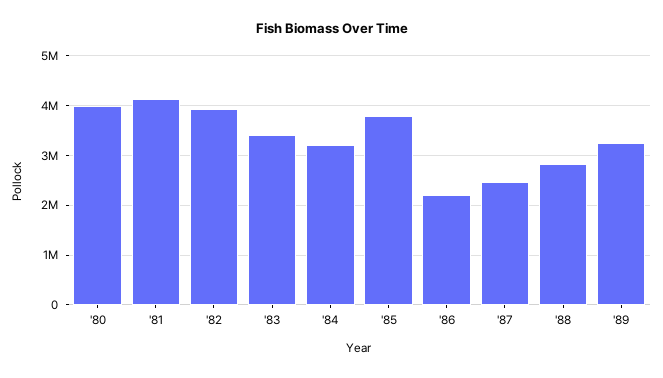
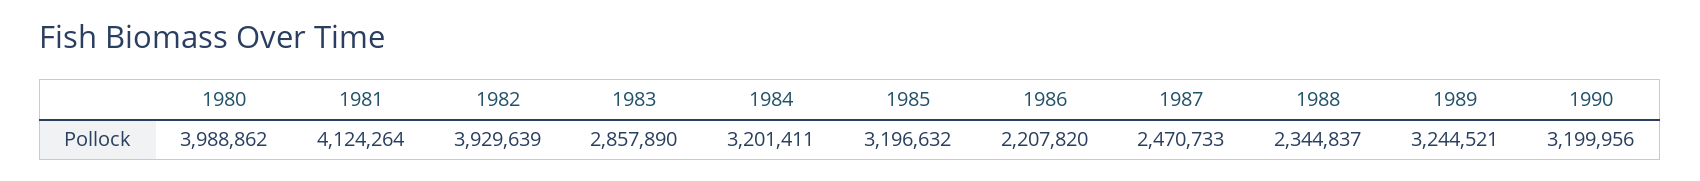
'83: 3400000 -> 2857890
'85: 3800000 -> 3196632
'88: 2800000 -> 2344837
1990: none -> 3199956

